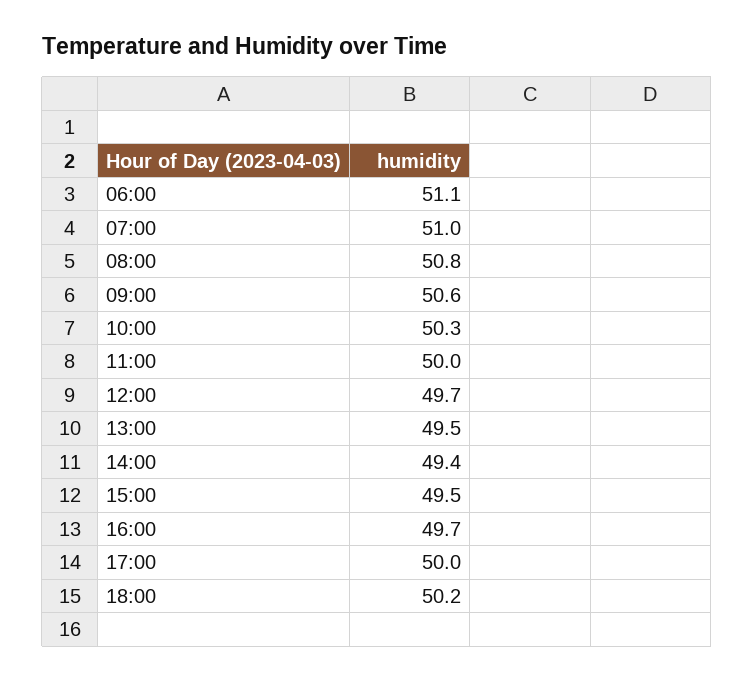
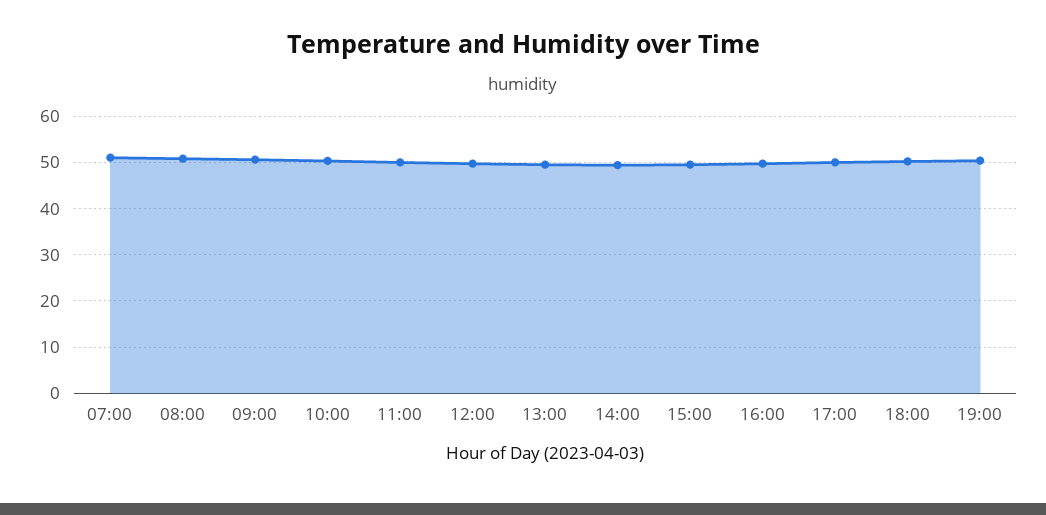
06:00: 51.1 -> none
19:00: none -> 50

